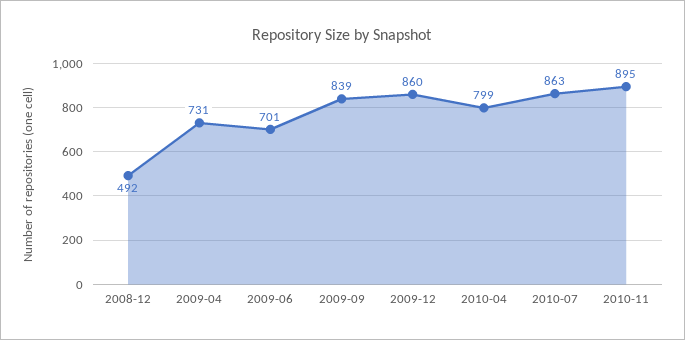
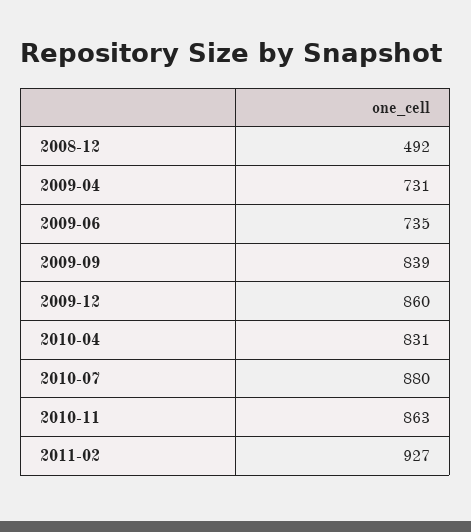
2009-06: 701 -> 735
2010-04: 799 -> 831
2010-07: 863 -> 880
2010-11: 895 -> 863
2011-02: none -> 927

